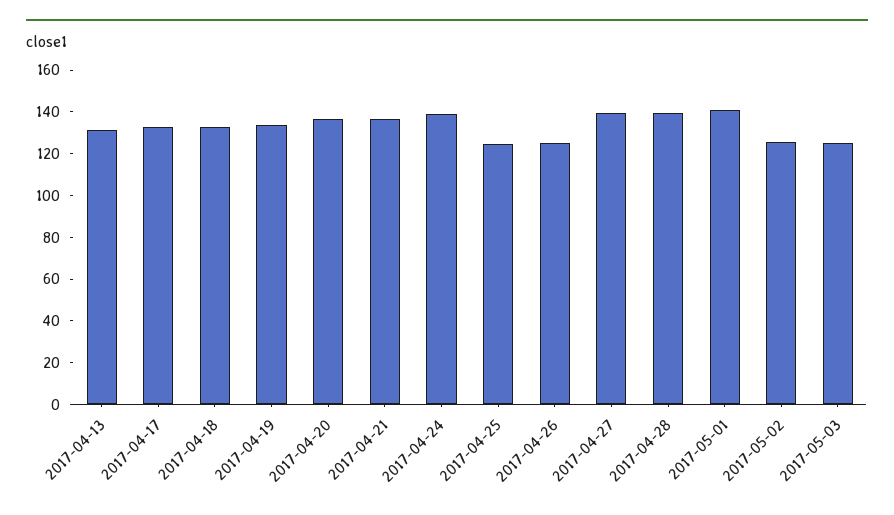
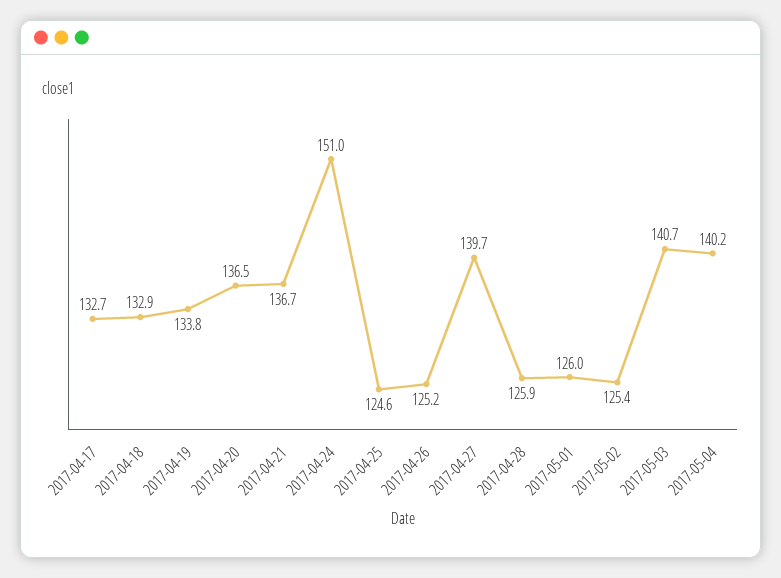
2017-04-13: 130 -> none
2017-04-24: 140 -> 151
2017-04-28: 140 -> 125.9
2017-05-01: 140 -> 126
2017-05-03: 125 -> 140.7
2017-05-04: none -> 140.2

